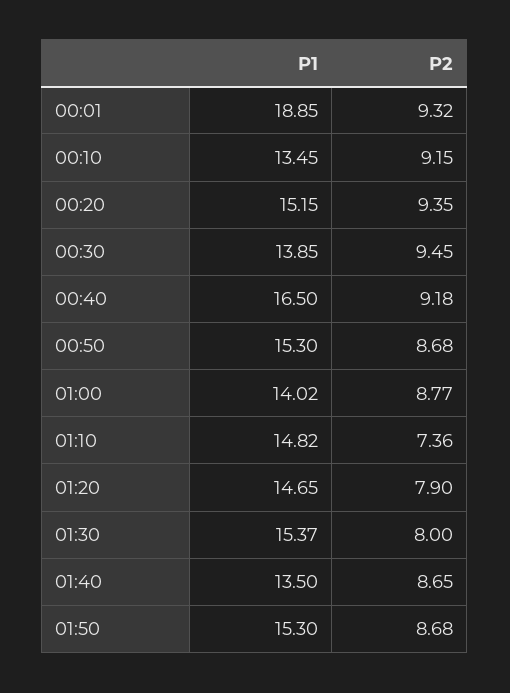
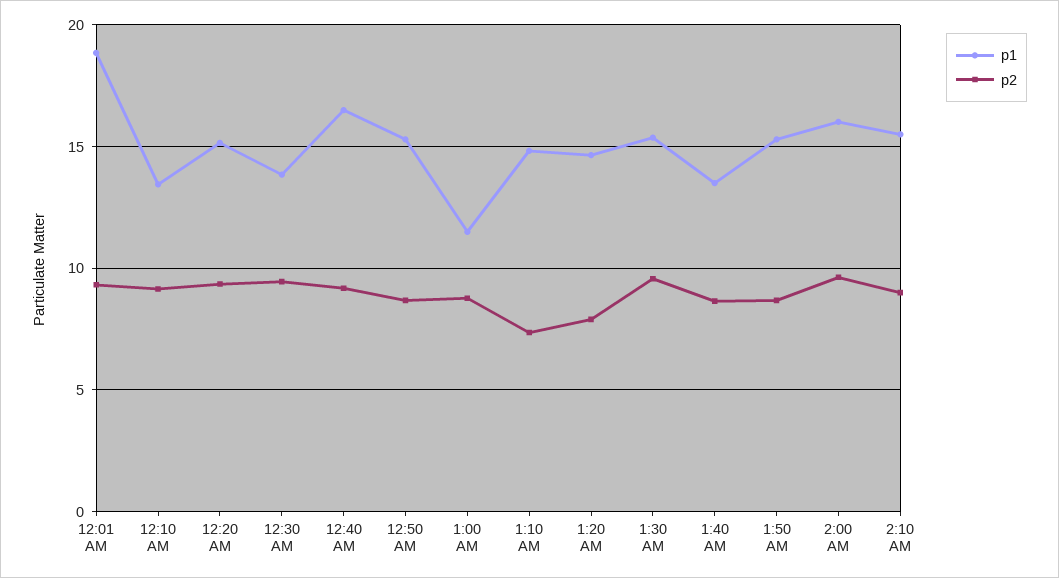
P1, 01:00: 14.02 -> 11.5
P2, 01:30: 8 -> 9.5
P1, 2:00 AM: none -> 16
P2, 2:00 AM: none -> 9.5
P1, 2:10 AM: none -> 15.5
P2, 2:10 AM: none -> 9

